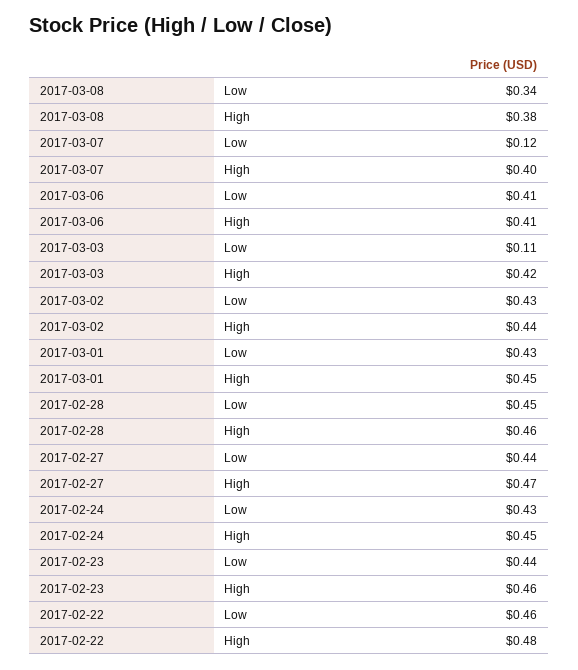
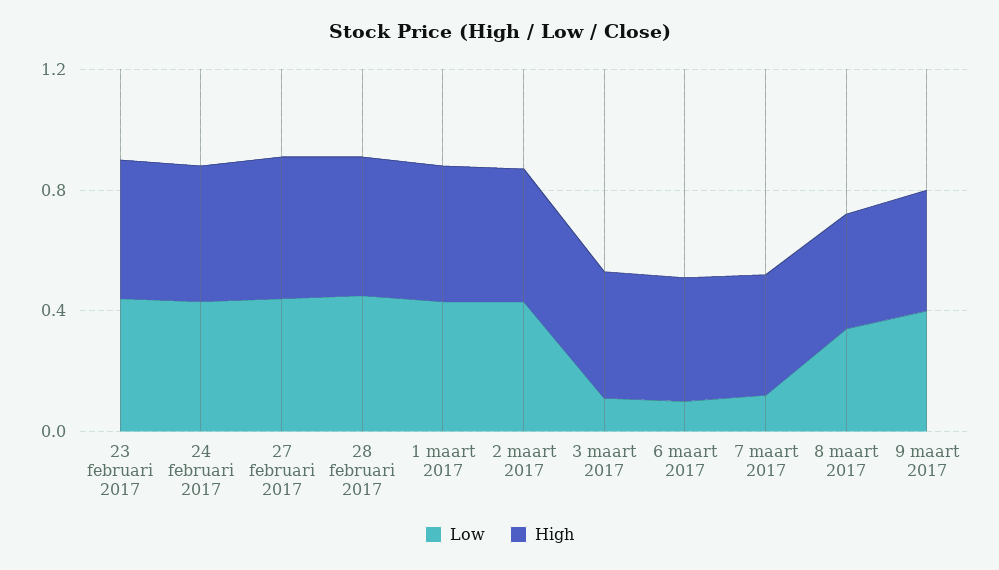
Low, 2017-03-06: 0.41 -> 0.1
Low, 2017-02-22: 0.46 -> none
High, 2017-02-22: 0.48 -> none
Low, 9 maart 2017: none -> 0.4
High, 9 maart 2017: none -> 0.4

